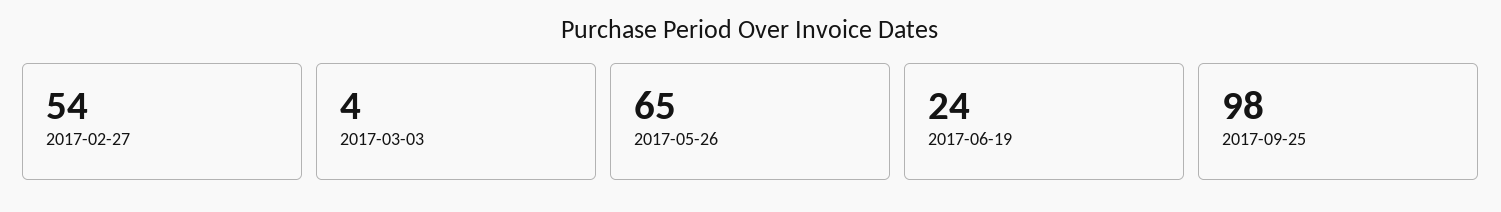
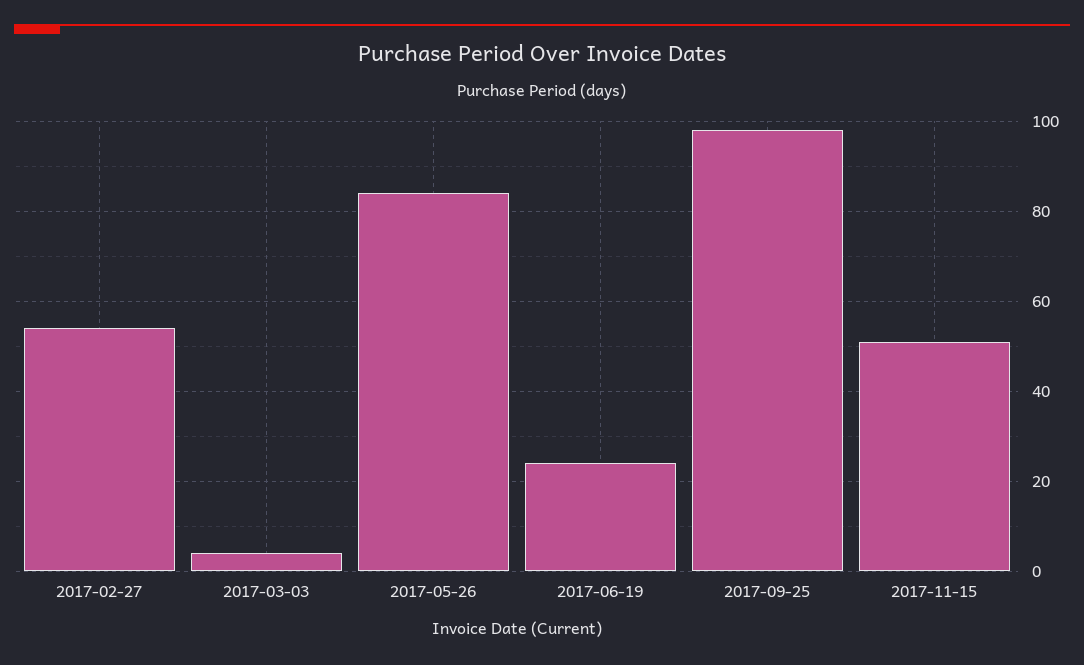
2017-05-26: 65 -> 85
2017-11-15: none -> 50

